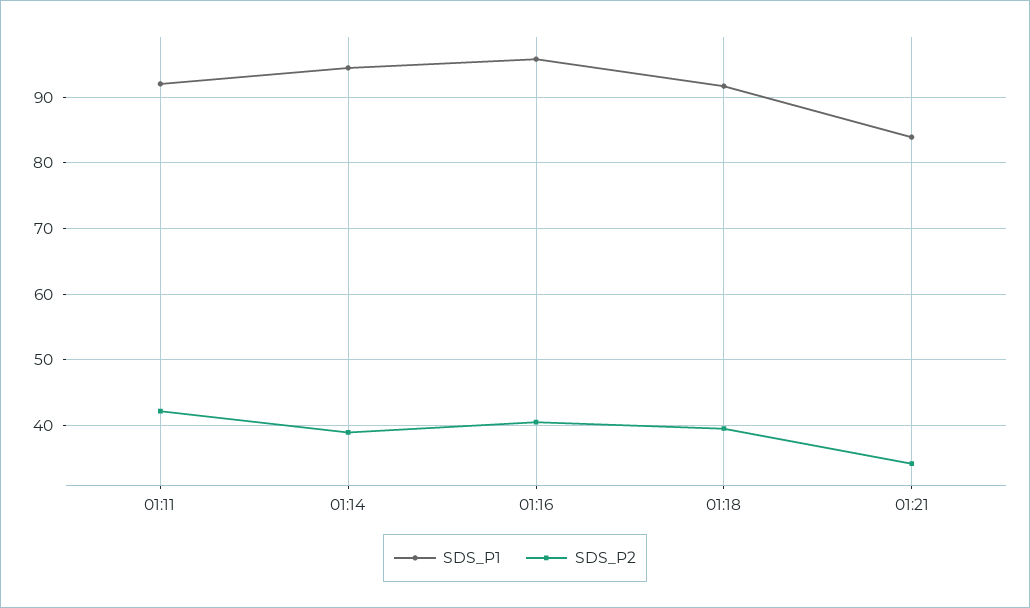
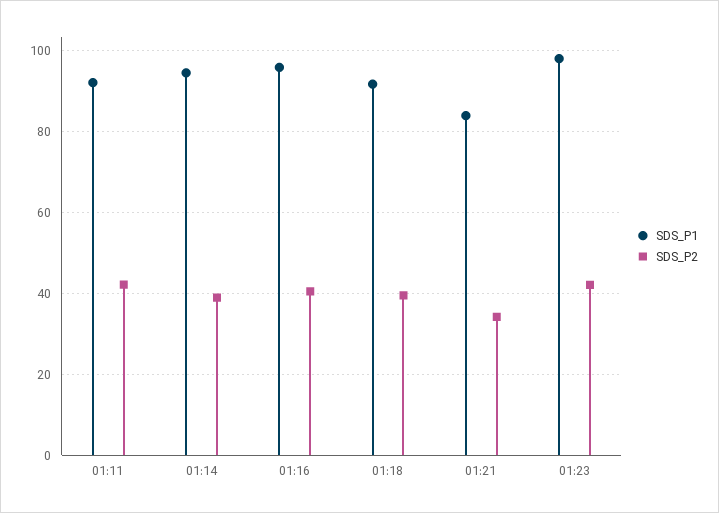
SDS_P1, 01:23: none -> 98
SDS_P2, 01:23: none -> 42

